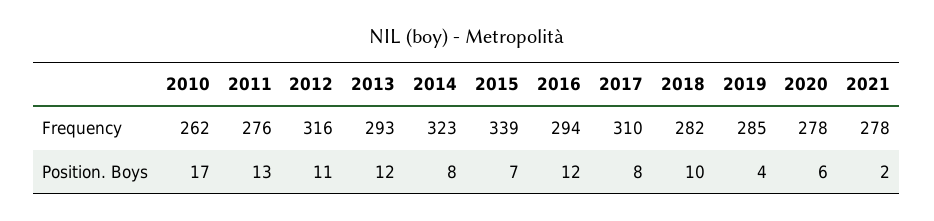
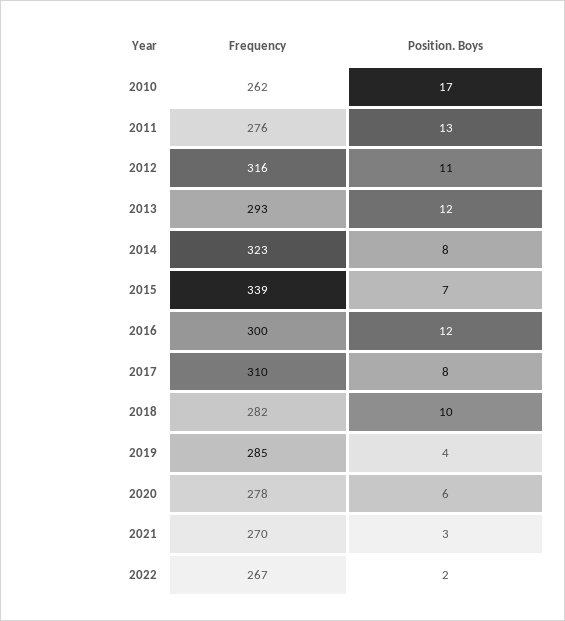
2016, Frequency: 294 -> 300
2021, Frequency: 278 -> 270
2021, Position. Boys: 2 -> 3
2022, Frequency: none -> 267
2022, Position. Boys: none -> 2

